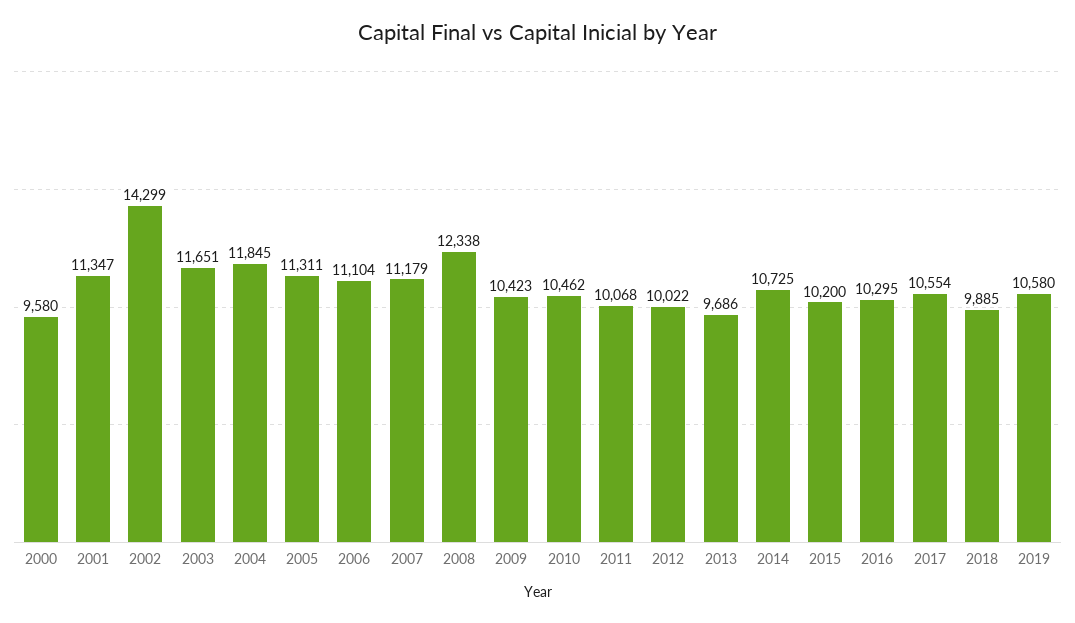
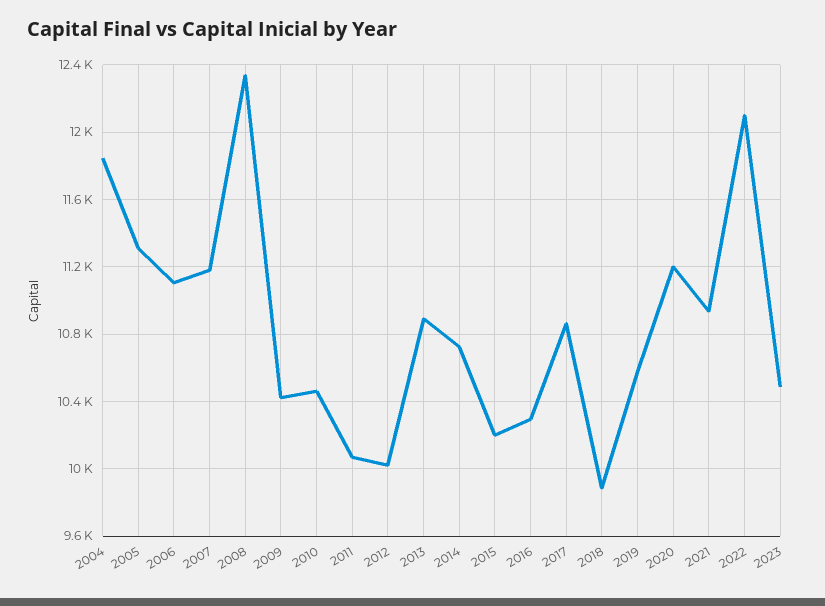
2000: 9580 -> none
2001: 11347 -> none
2002: 14299 -> none
2003: 11651 -> none
2013: 9686 -> 10900
2017: 10554 -> 10850
2020: none -> 11200
2021: none -> 10950
2022: none -> 12100
2023: none -> 10500

